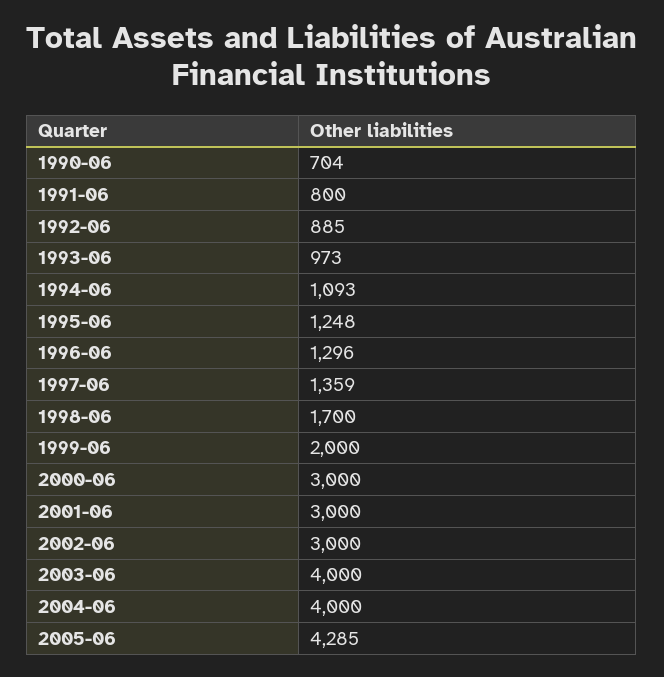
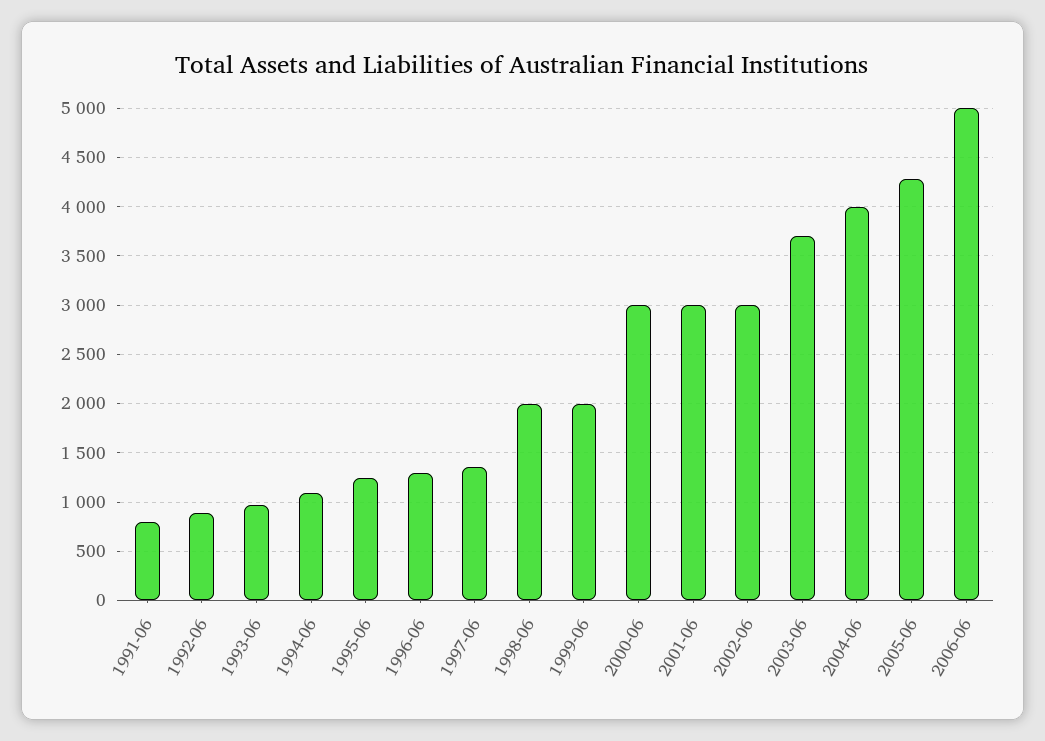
1990-06: 704 -> none
1998-06: 1700 -> 2000
2003-06: 4000 -> 3700
2006-06: none -> 5000

